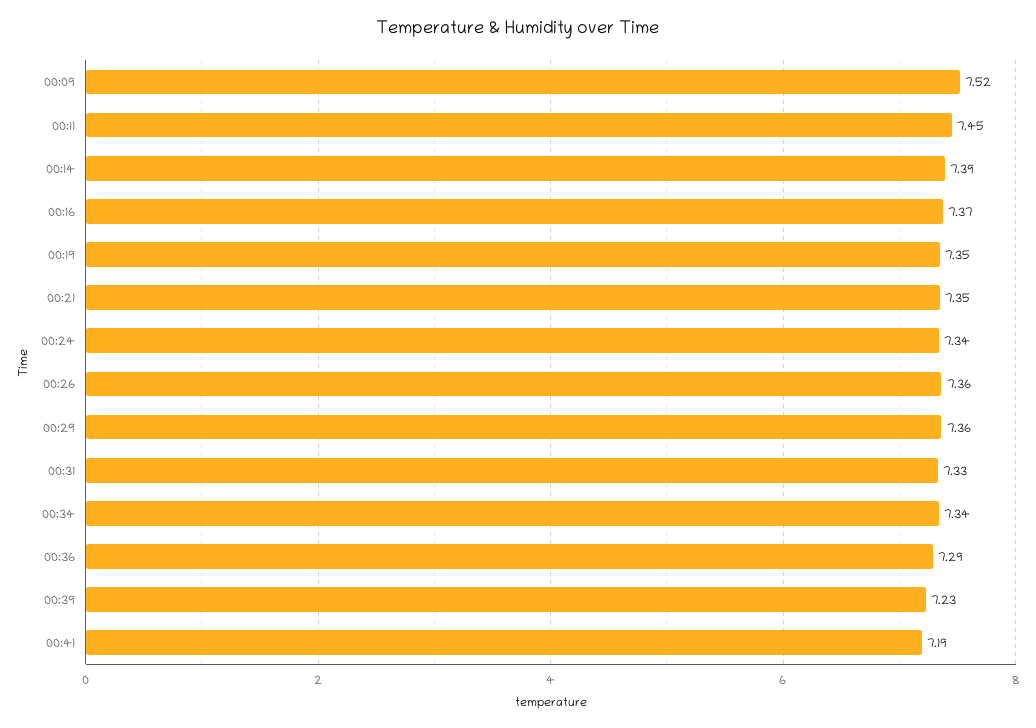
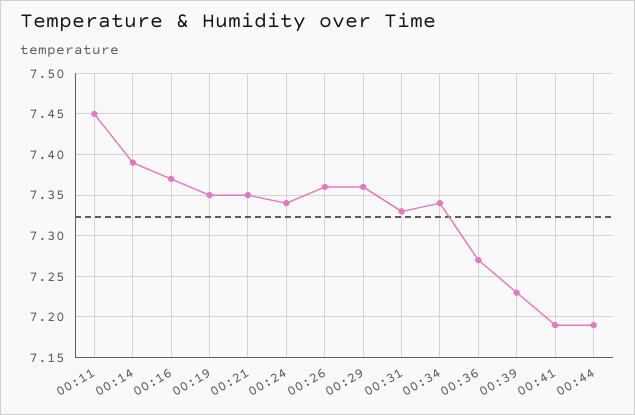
00:09: 7.52 -> none
00:36: 7.29 -> 7.27
00:44: none -> 7.19

